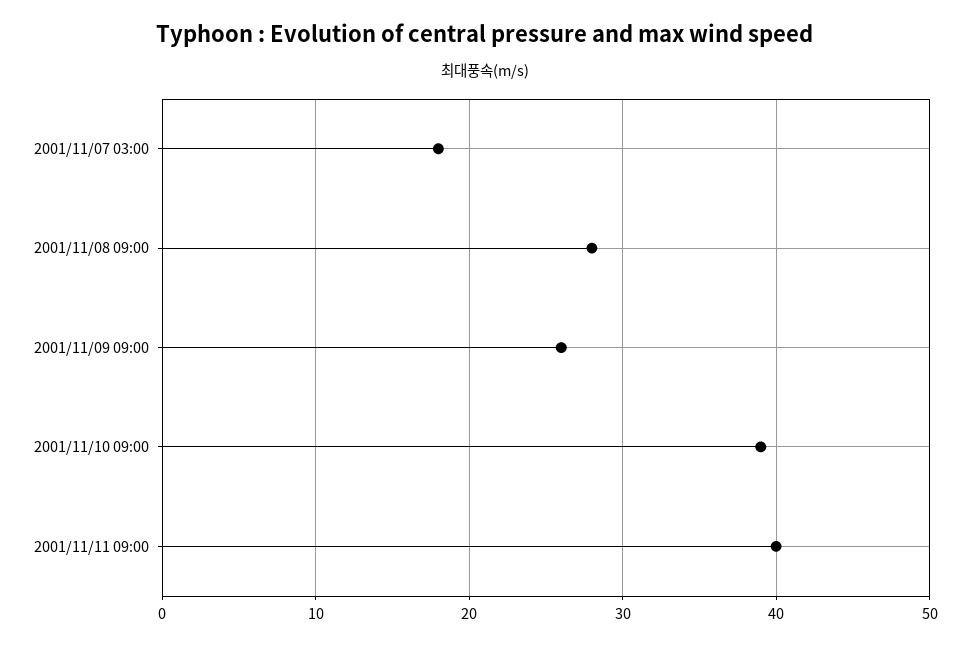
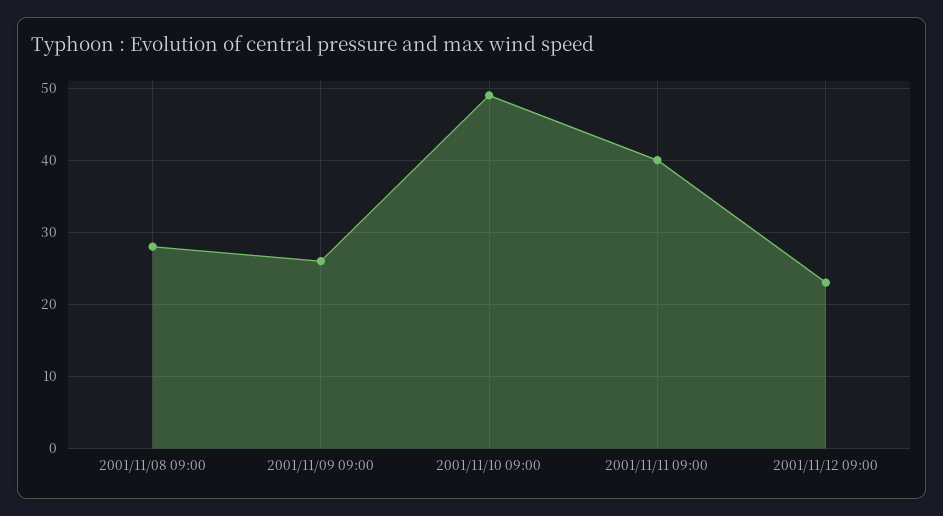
2001/11/07 03:00: 18 -> none
2001/11/10 09:00: 39 -> 49
2001/11/12 09:00: none -> 23

